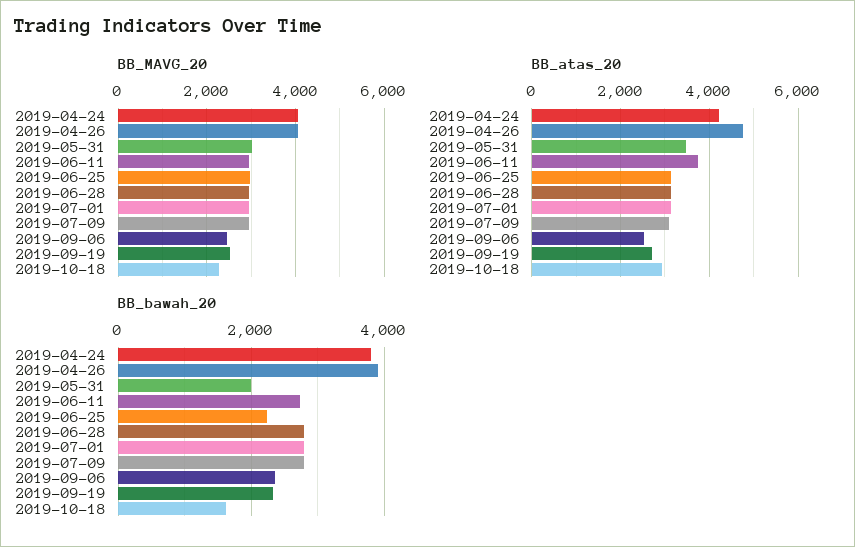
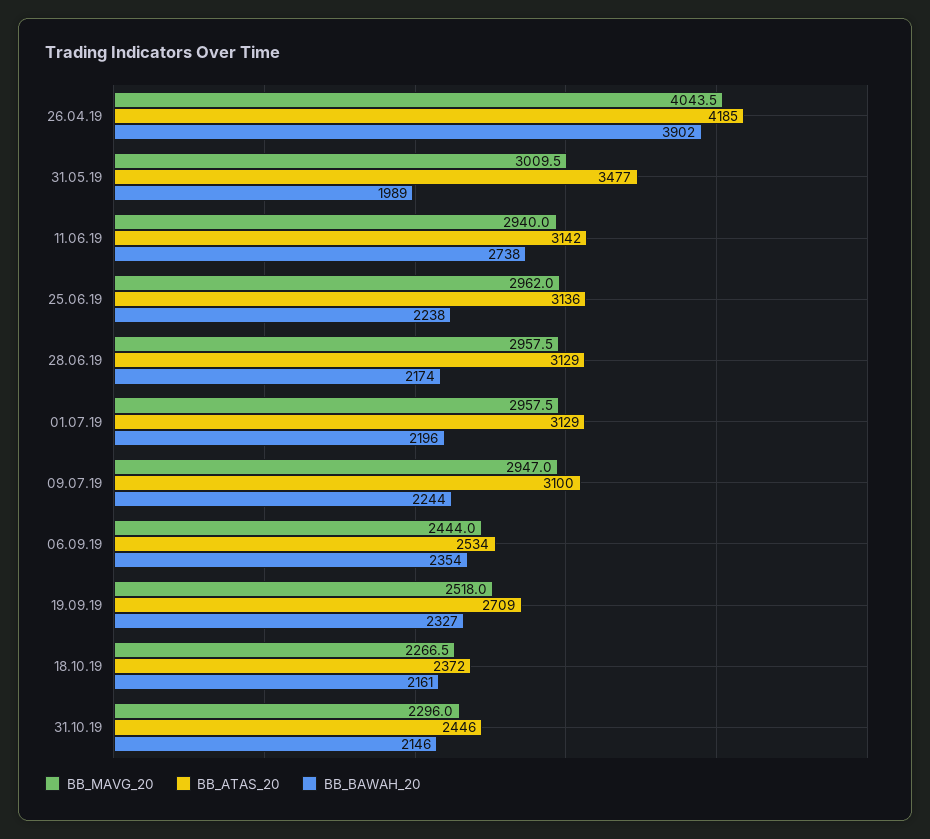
BB_MAVG_20, 2019-04-24: 4000 -> none
BB_atas_20, 2019-04-24: 4200 -> none
BB_atas_20, 2019-04-26: 4800 -> 4185
BB_atas_20, 2019-06-11: 3800 -> 3142
BB_atas_20, 2019-10-18: 3000 -> 2372
BB_bawah_20, 2019-04-24: 3800 -> none
BB_bawah_20, 2019-06-28: 2800 -> 2174
BB_bawah_20, 2019-07-01: 2800 -> 2196
BB_bawah_20, 2019-07-09: 2800 -> 2244
BB_bawah_20, 2019-10-18: 1600 -> 2161
BB_MAVG_20, 31.10.19: none -> 2296
BB_atas_20, 31.10.19: none -> 2446
BB_bawah_20, 31.10.19: none -> 2146

